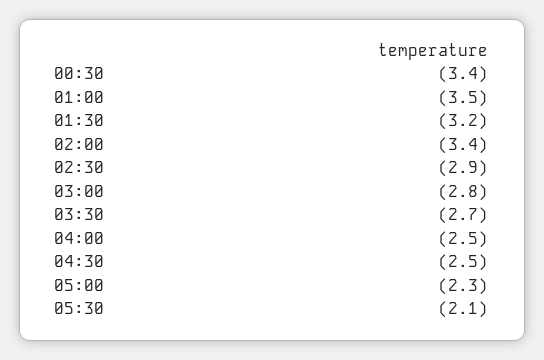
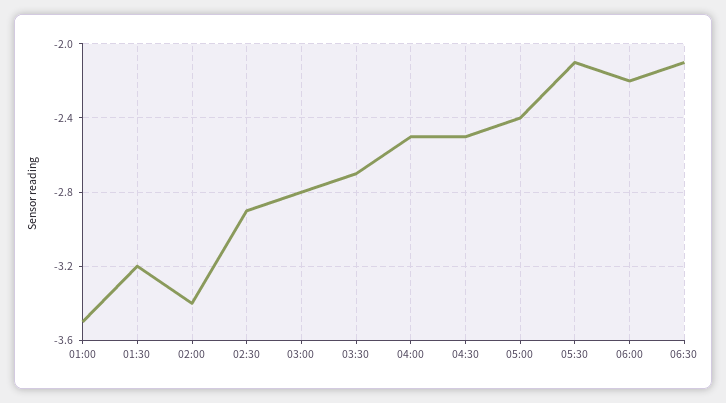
00:30: -3.4 -> none
05:00: -2.3 -> -2.4
06:00: none -> -2.2
06:30: none -> -2.1

